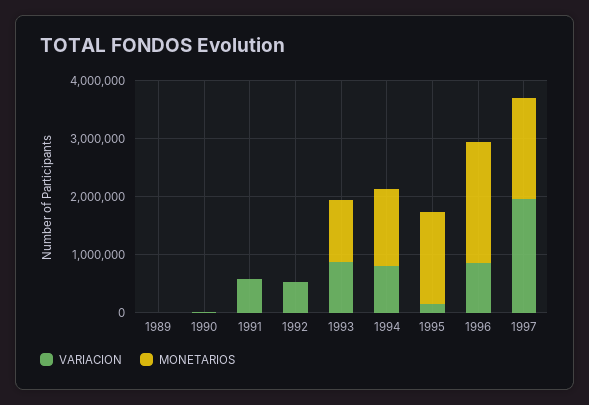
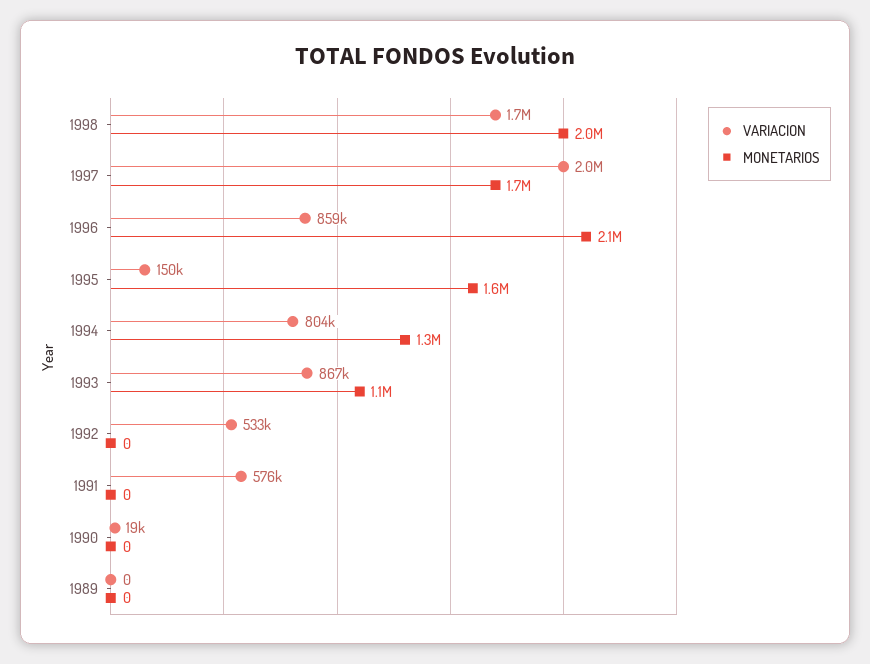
VARIACION, 1998: none -> 1700000
MONETARIOS, 1998: none -> 2000000

